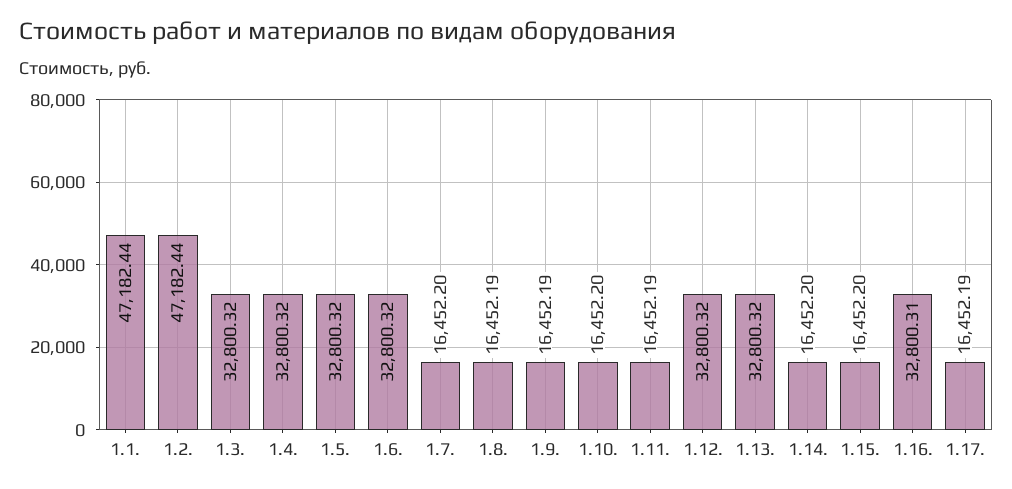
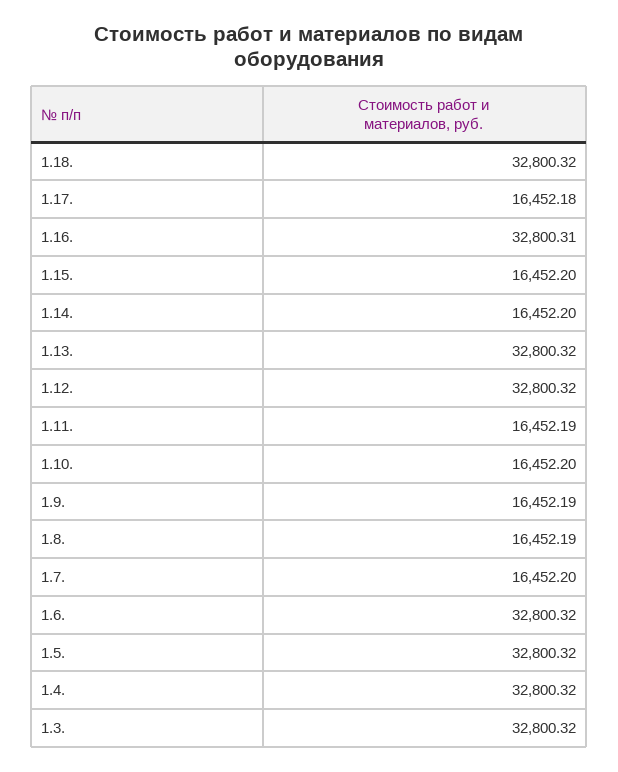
1.1.: 47182.44 -> none
1.2.: 47182.44 -> none
1.17.: 16452.19 -> 16452.18
1.18.: none -> 32800.32

